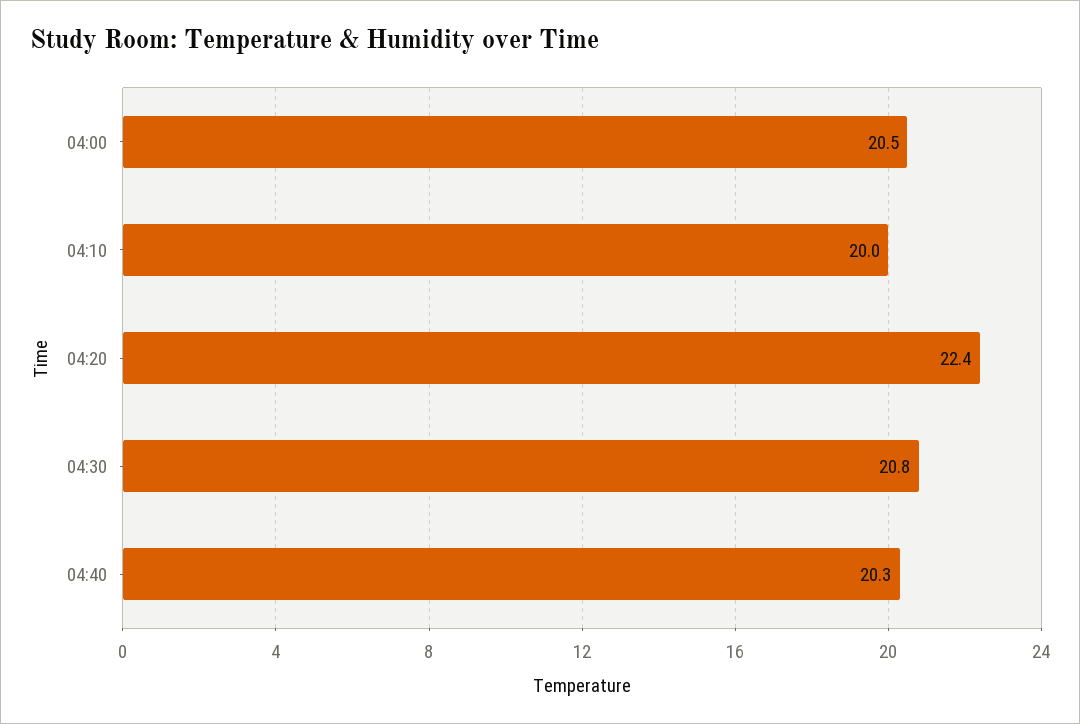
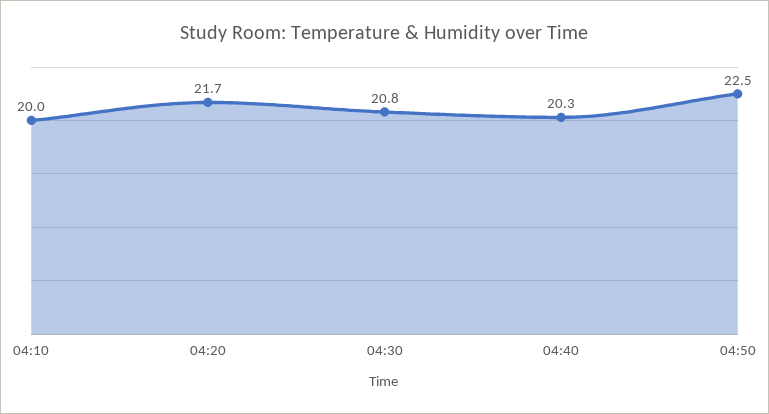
04:00: 20.5 -> none
04:20: 22.4 -> 21.7
04:50: none -> 22.5

